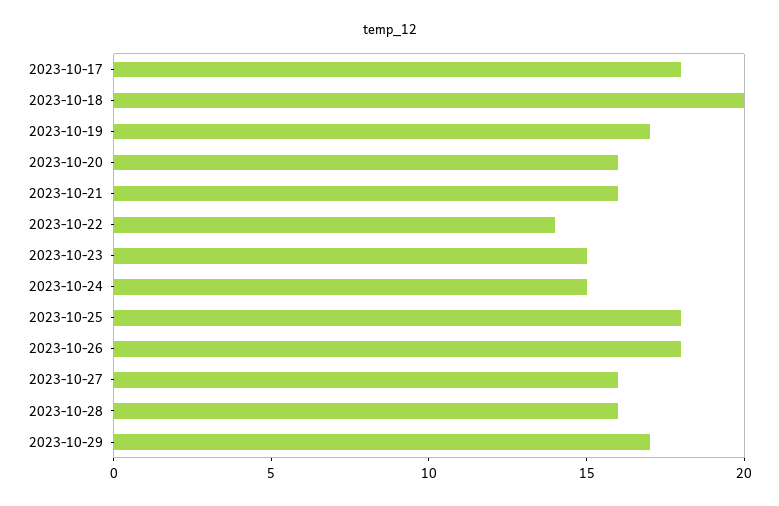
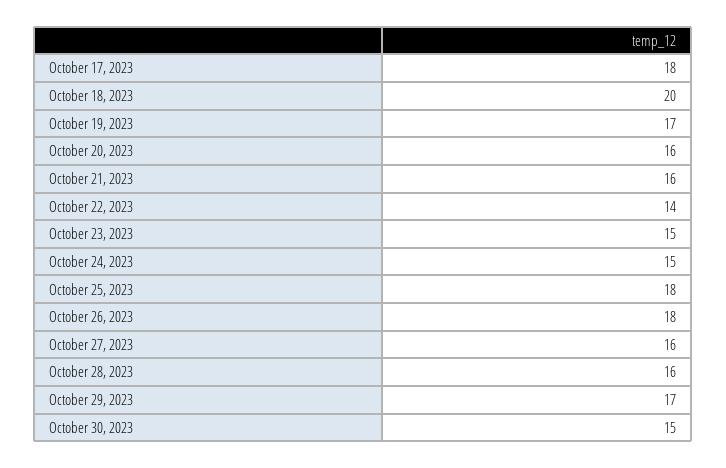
October 30, 2023: none -> 15

